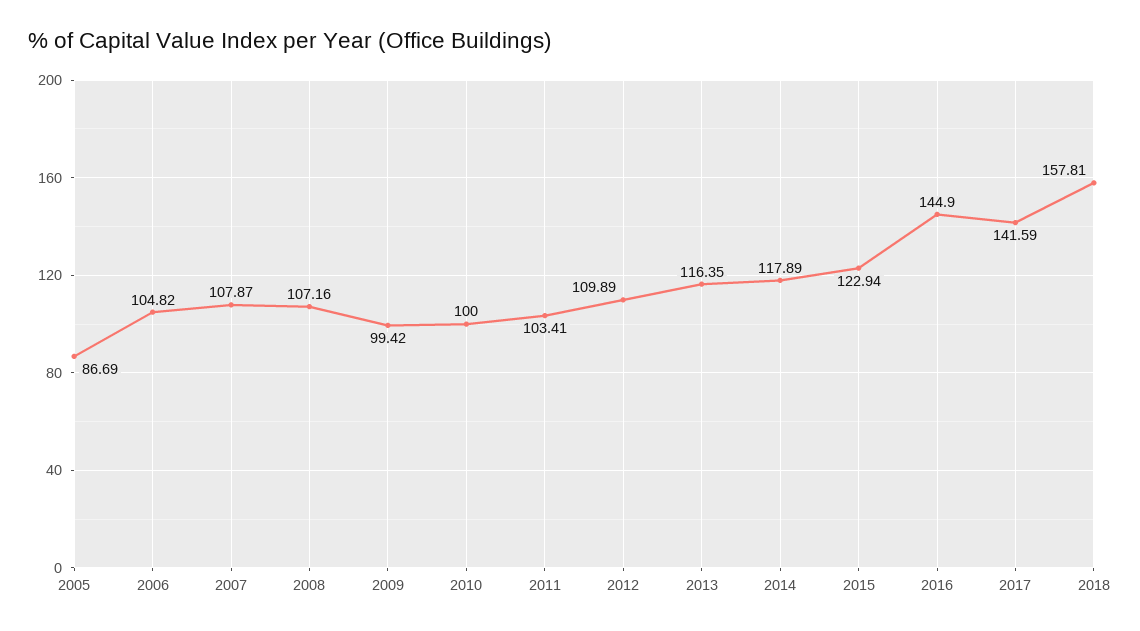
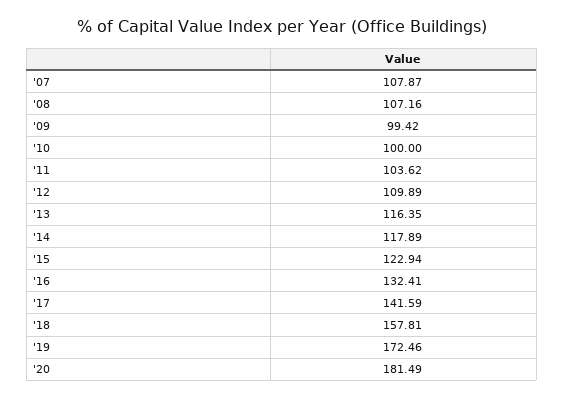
2005: 86.69 -> none
2006: 104.82 -> none
2011: 103.41 -> 103.62
2016: 144.9 -> 132.41
'19: none -> 172.46
'20: none -> 181.49

